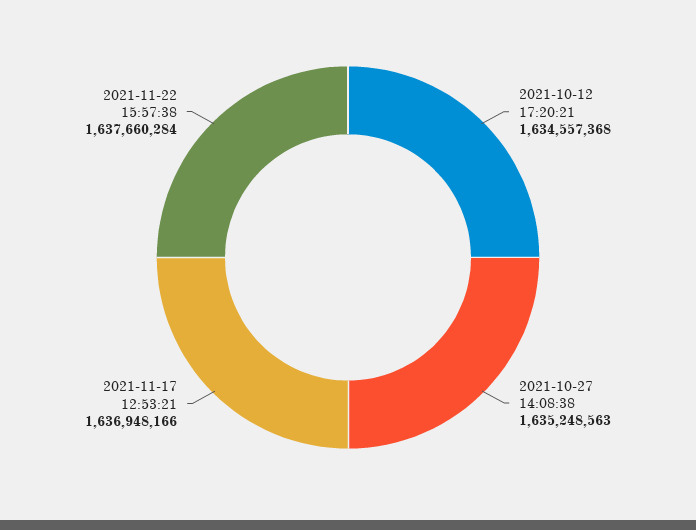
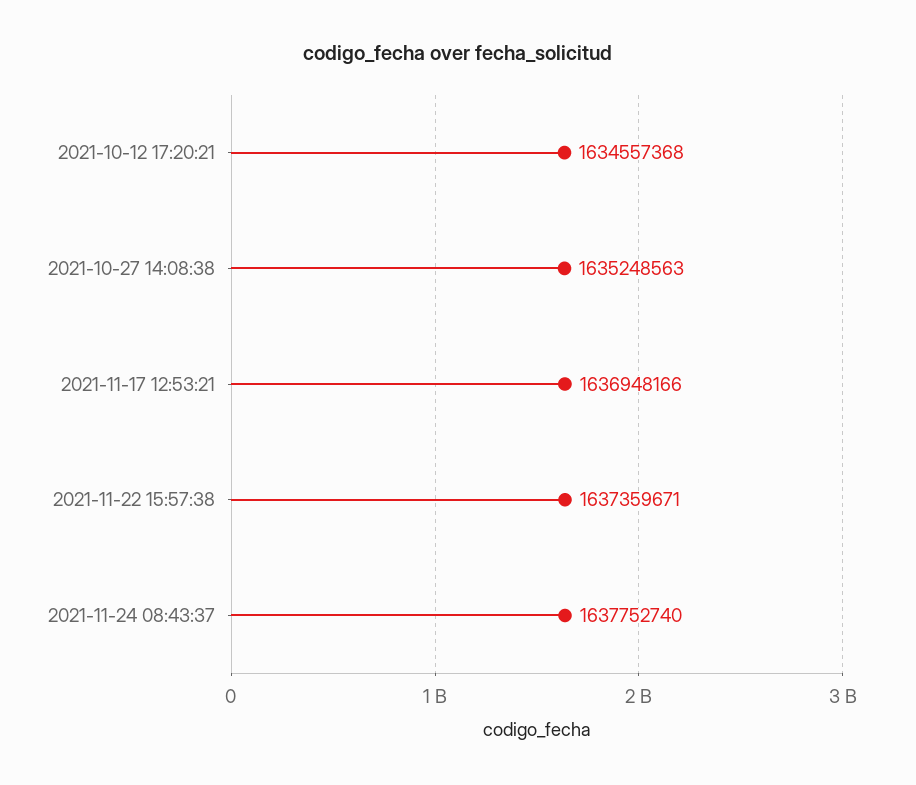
2021-11-22 15:57:38: 1637660284 -> 1637359671
2021-11-24 08:43:37: none -> 1637752740

